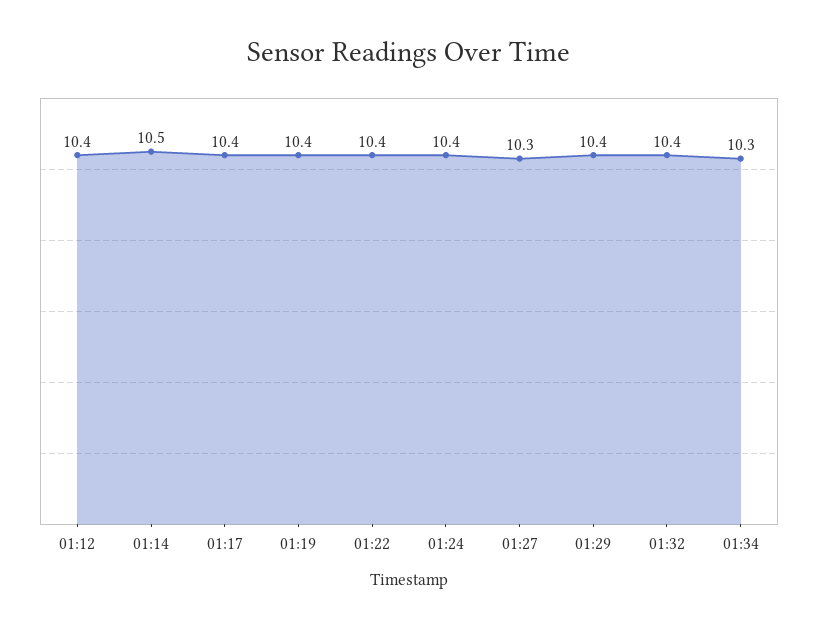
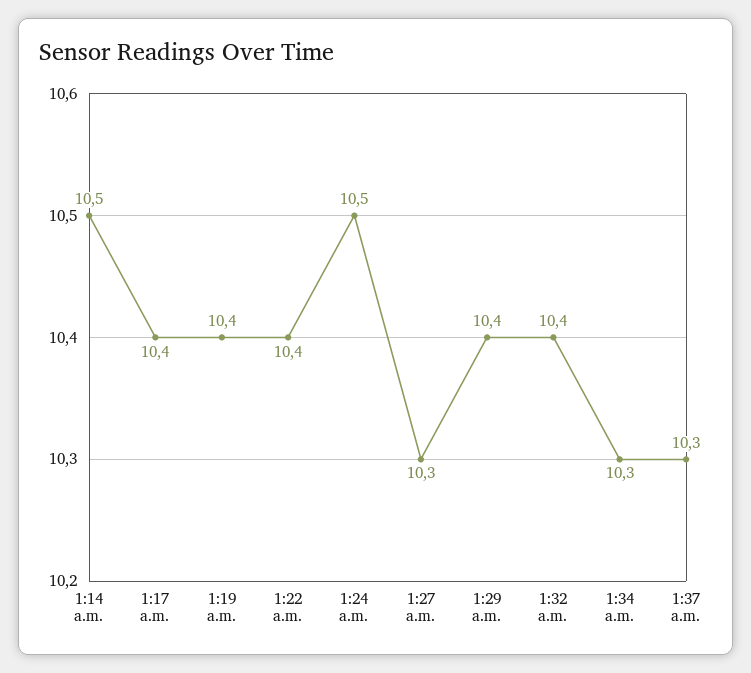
01:12: 10.4 -> none
01:24: 10.4 -> 10.5
1:37 a.m.: none -> 10.3

